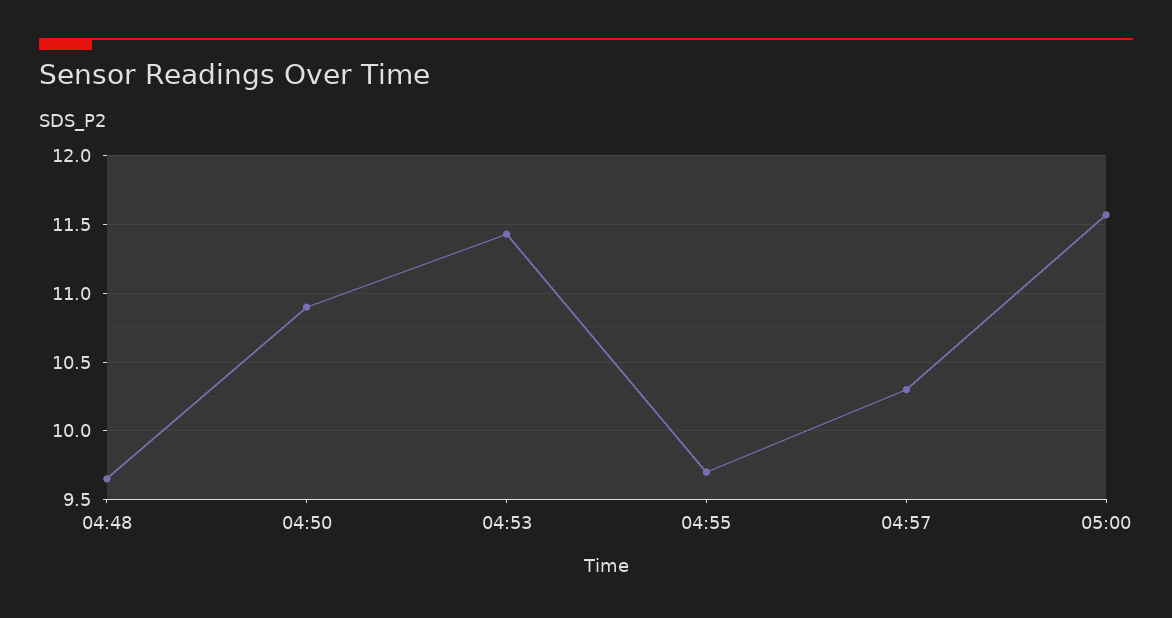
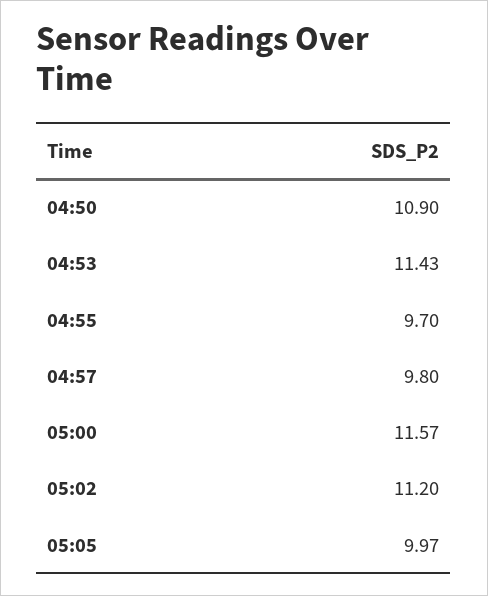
04:48: 9.65 -> none
04:57: 10.3 -> 9.8
05:02: none -> 11.2
05:05: none -> 9.97

